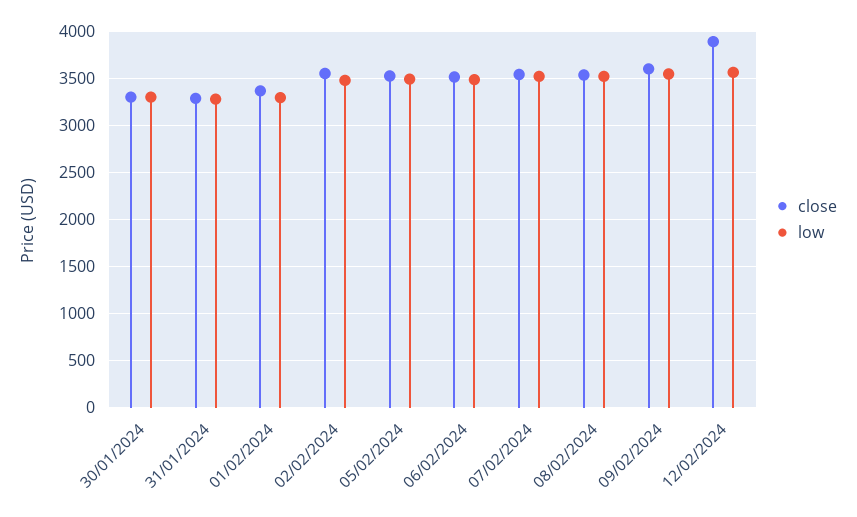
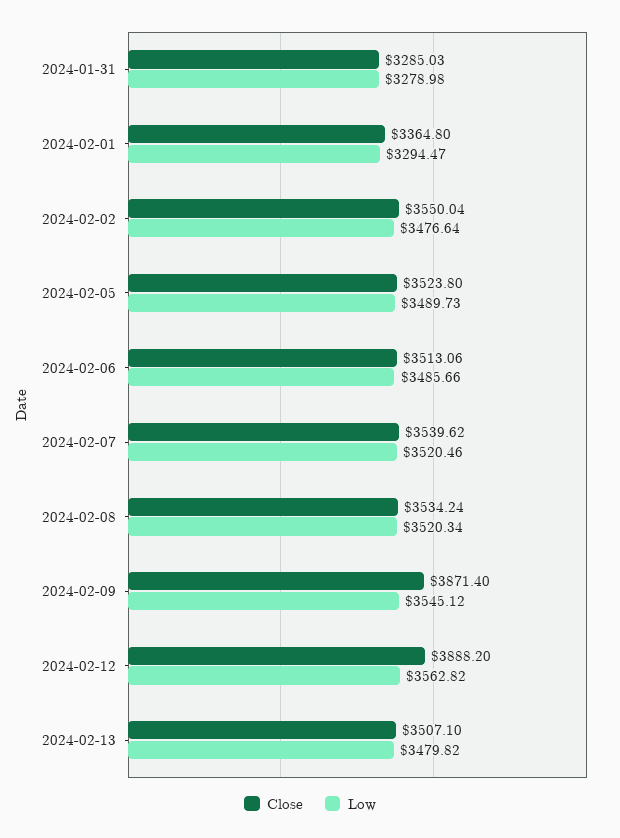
close, 30/01/2024: 3300 -> none
low, 30/01/2024: 3300 -> none
close, 09/02/2024: 3600 -> 3871.4
close, 2024-02-13: none -> 3507.1
low, 2024-02-13: none -> 3479.82

